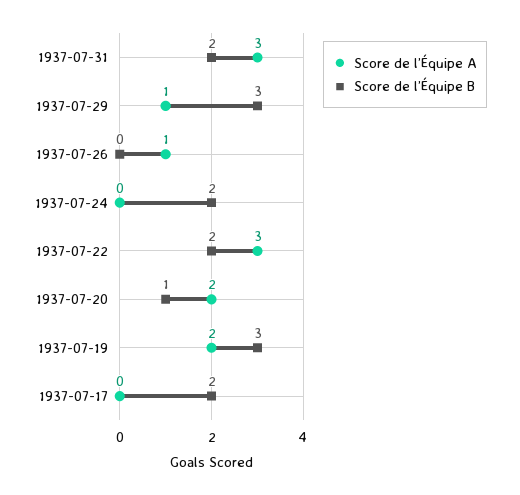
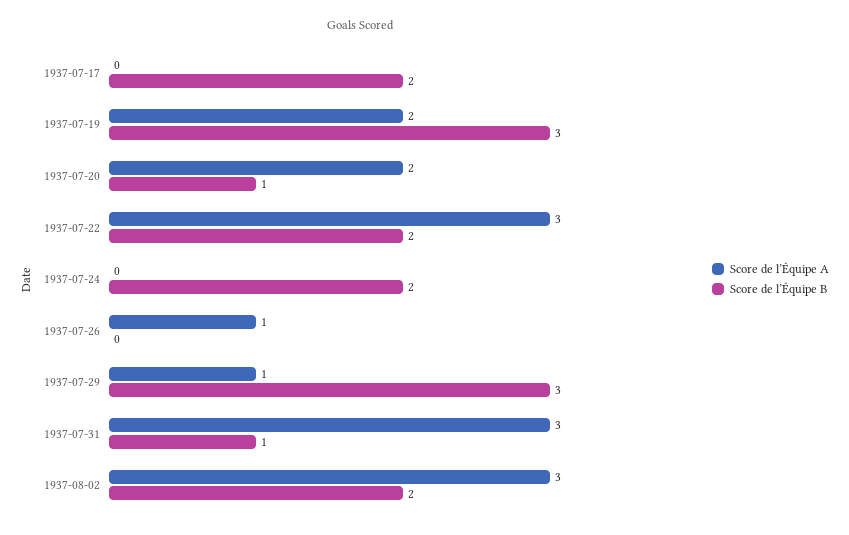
Score de l’Équipe B, 1937-07-31: 2 -> 1
Score de l’Équipe A, 1937-08-02: none -> 3
Score de l’Équipe B, 1937-08-02: none -> 2

